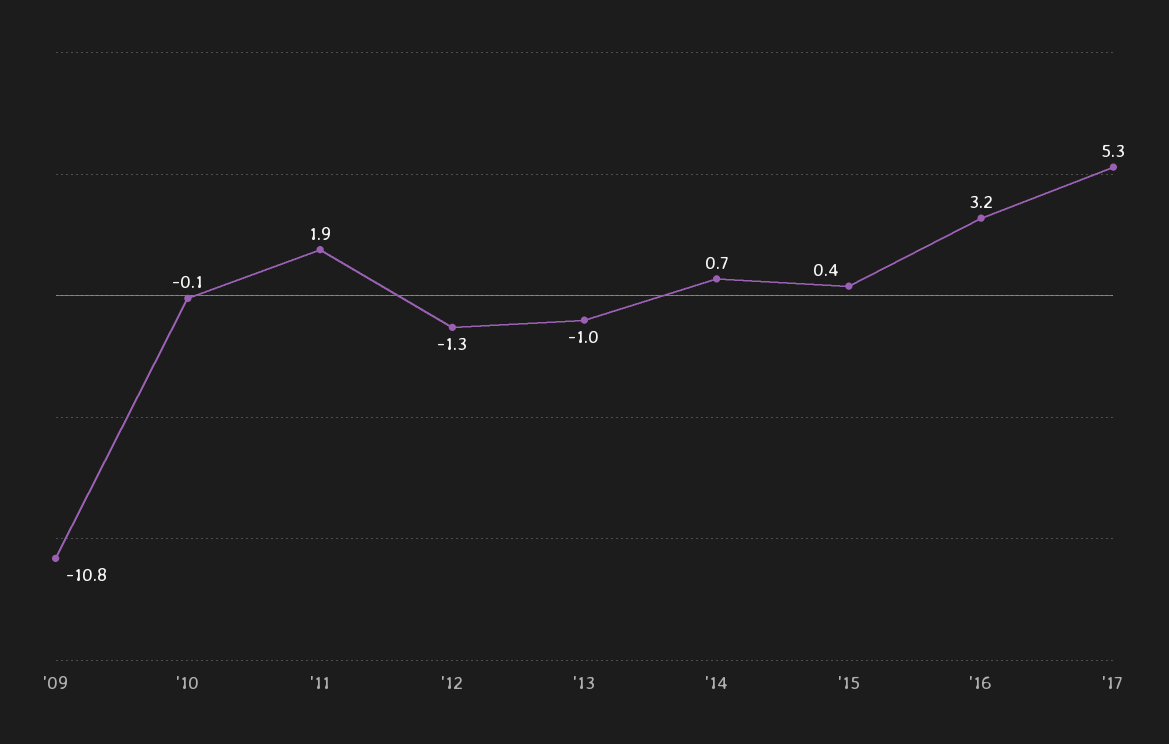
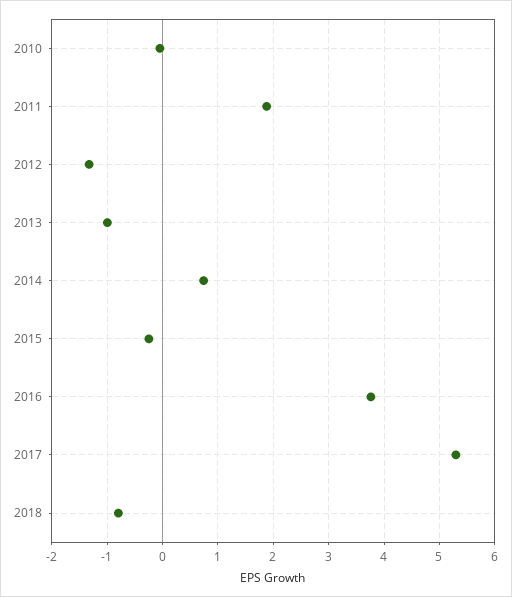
'09: -10.8 -> none
'15: 0.4 -> -0.2
'16: 3.2 -> 3.8
2018: none -> -0.8

